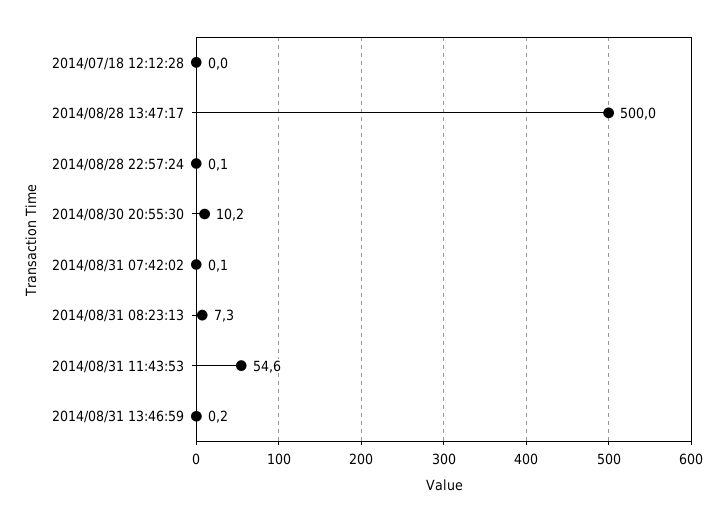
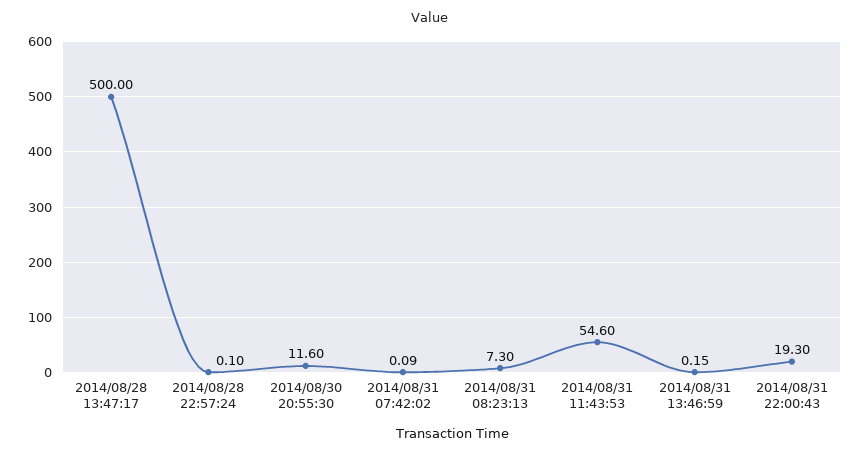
2014/07/18 12:12:28: 0 -> none
2014/08/30 20:55:30: 10.2 -> 11.6
2014/08/31 22:00:43: none -> 19.3

